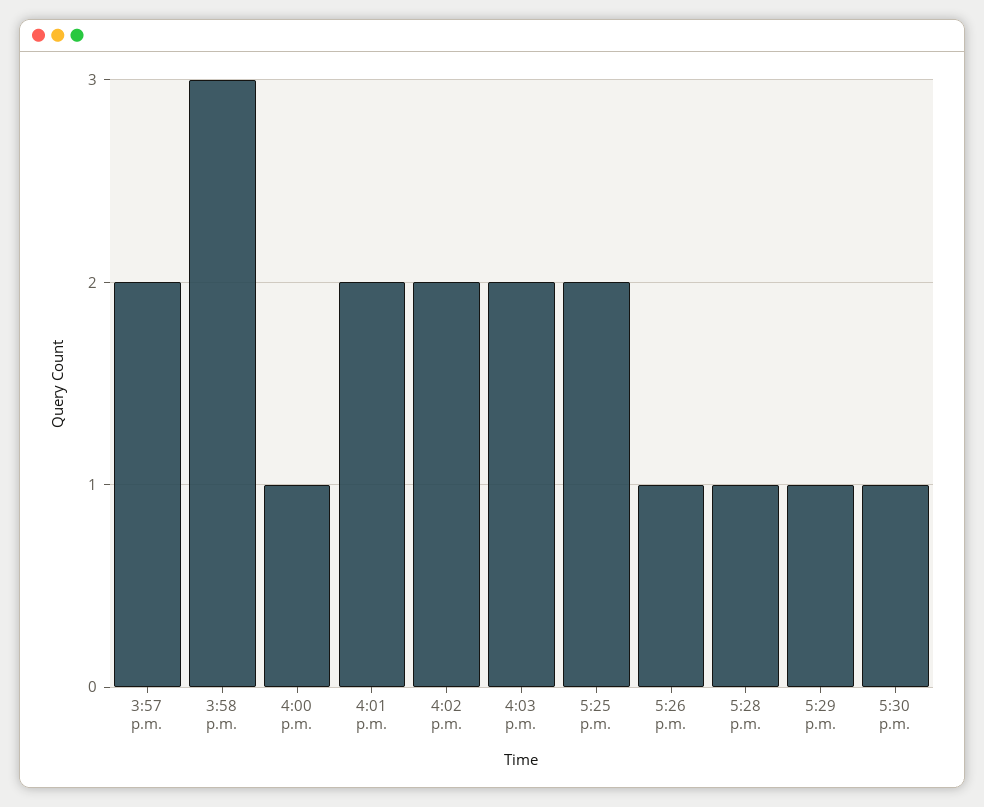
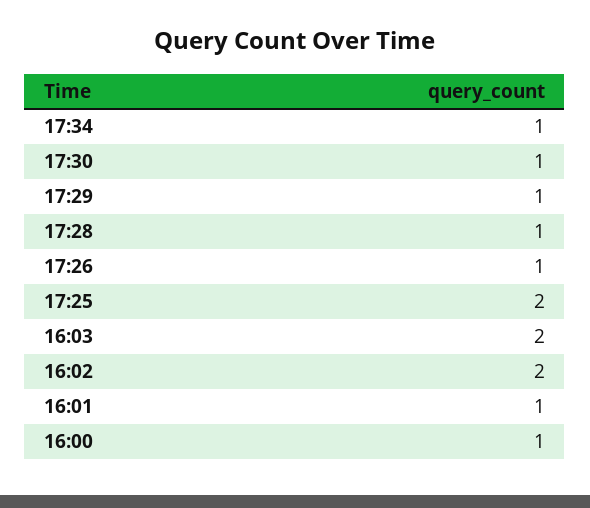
3:57 p.m.: 2 -> none
3:58 p.m.: 3 -> none
4:01 p.m.: 2 -> 1
17:34: none -> 1

